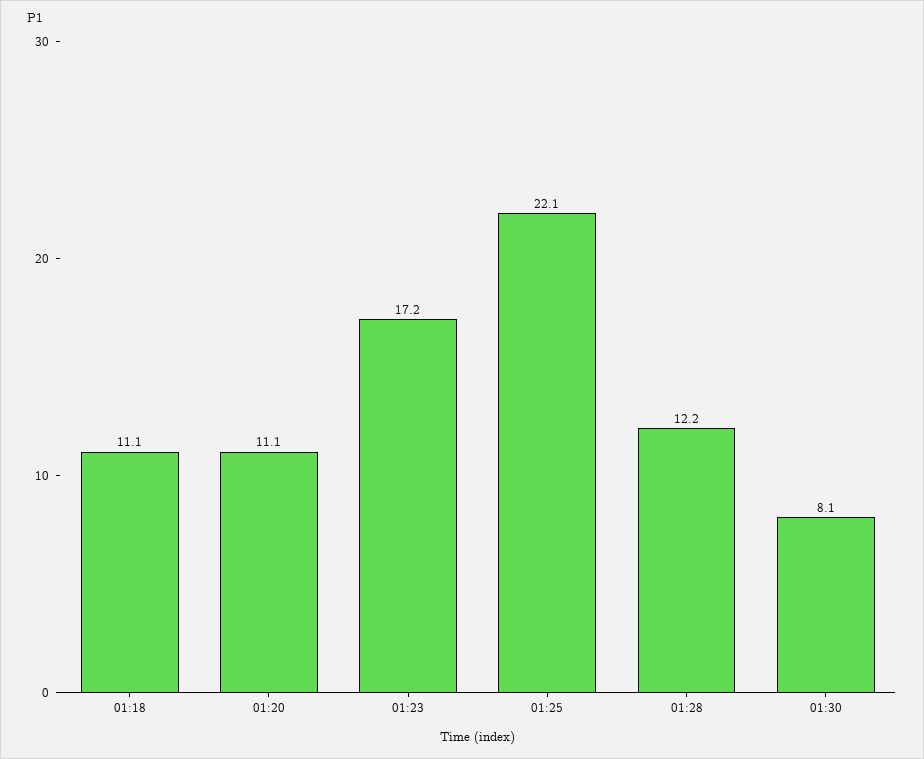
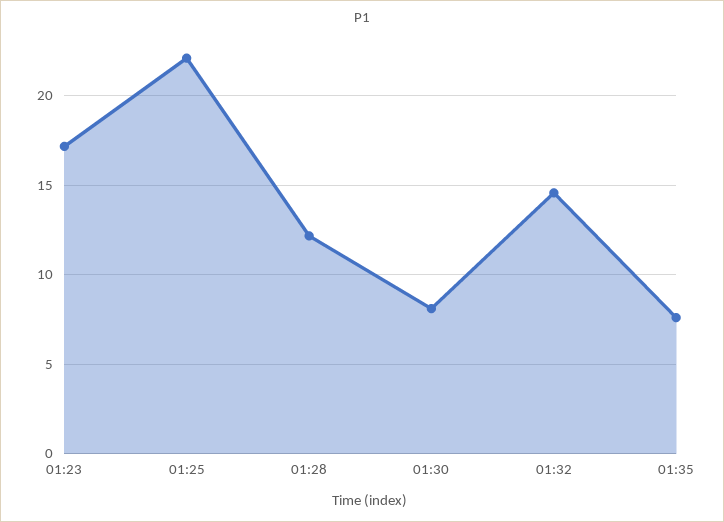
01:18: 11.1 -> none
01:20: 11.1 -> none
01:32: none -> 14.5
01:35: none -> 7.5

